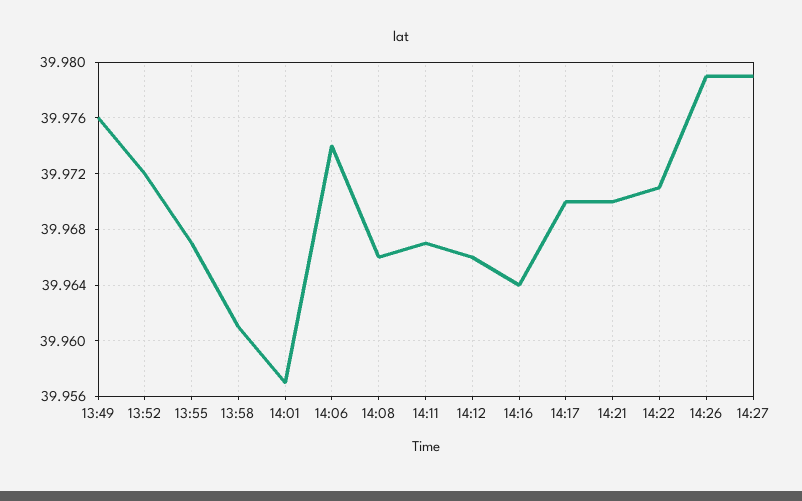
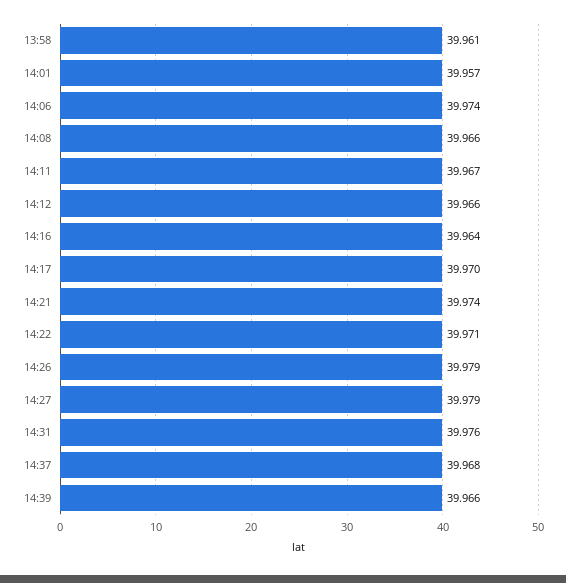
13:49: 39.976 -> none
13:52: 39.972 -> none
13:55: 39.967 -> none
14:21: 39.97 -> 39.974
14:31: none -> 39.976
14:37: none -> 39.968
14:39: none -> 39.966

